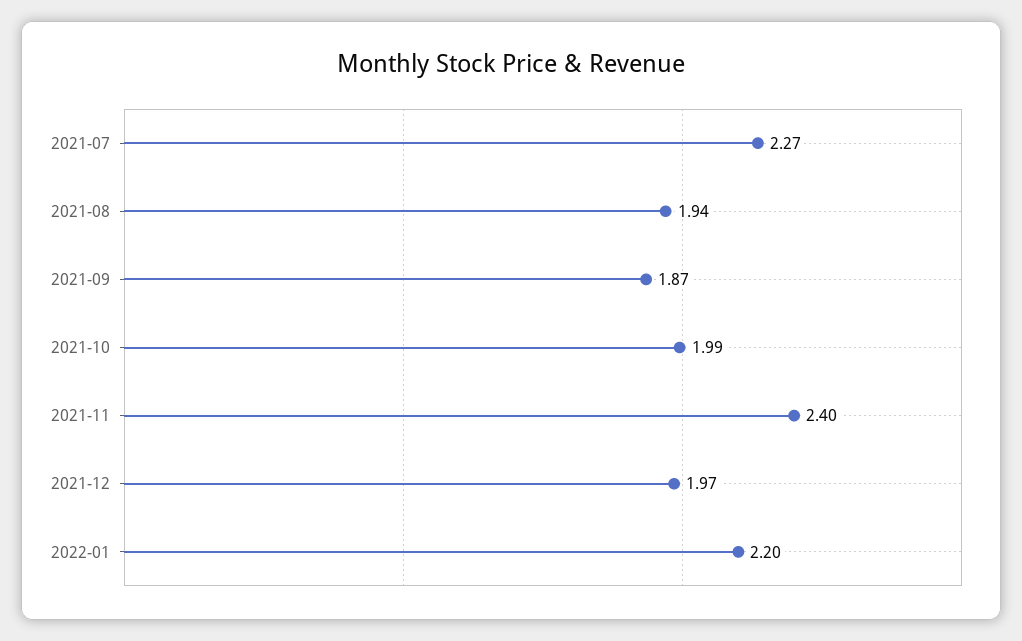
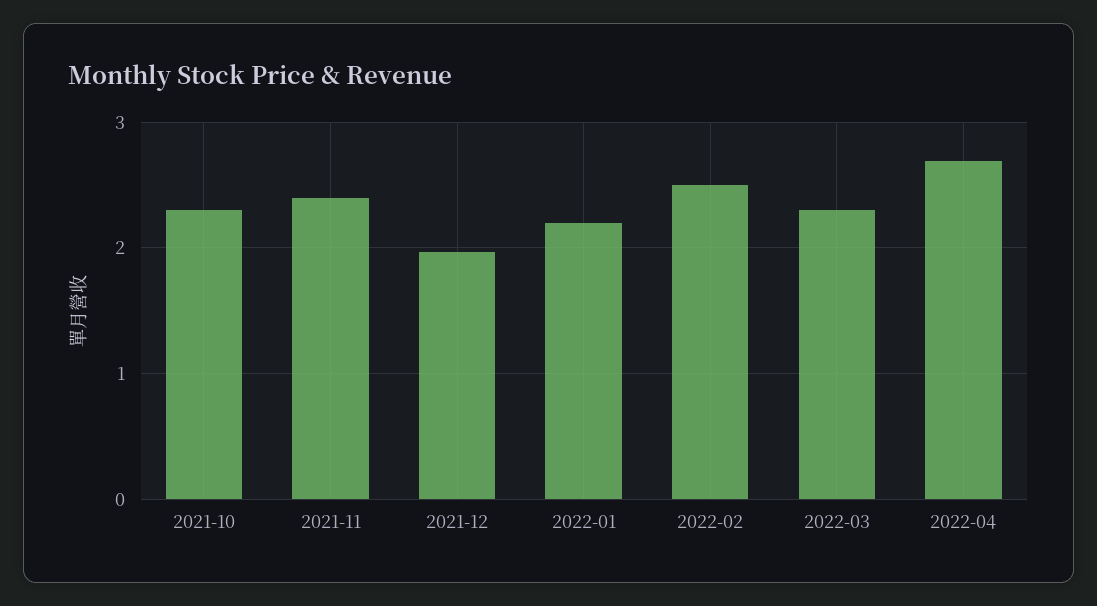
2021-07: 2.27 -> none
2021-08: 1.94 -> none
2021-09: 1.87 -> none
2021-10: 1.99 -> 2.3
2022-02: none -> 2.5
2022-03: none -> 2.3
2022-04: none -> 2.7

